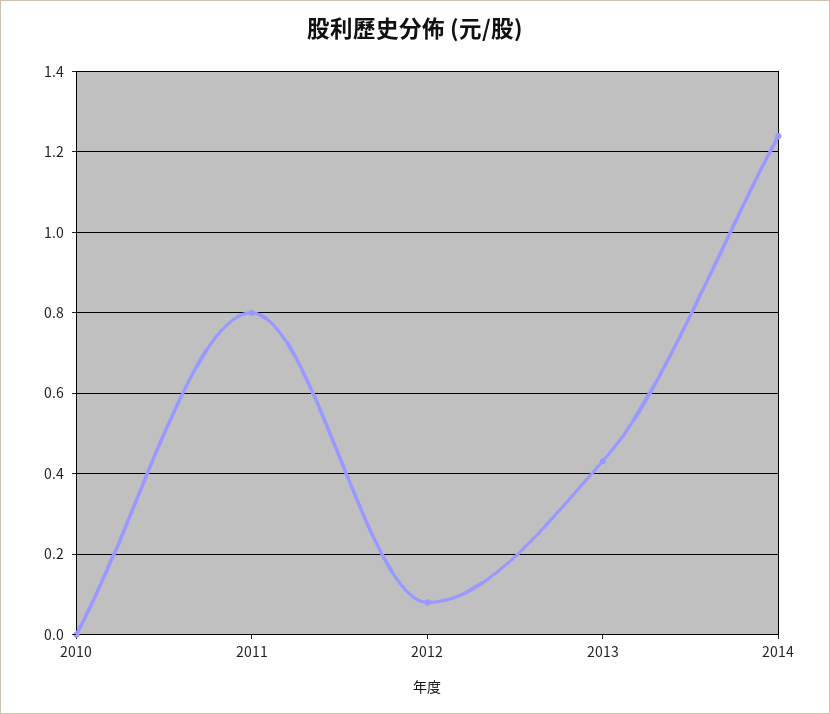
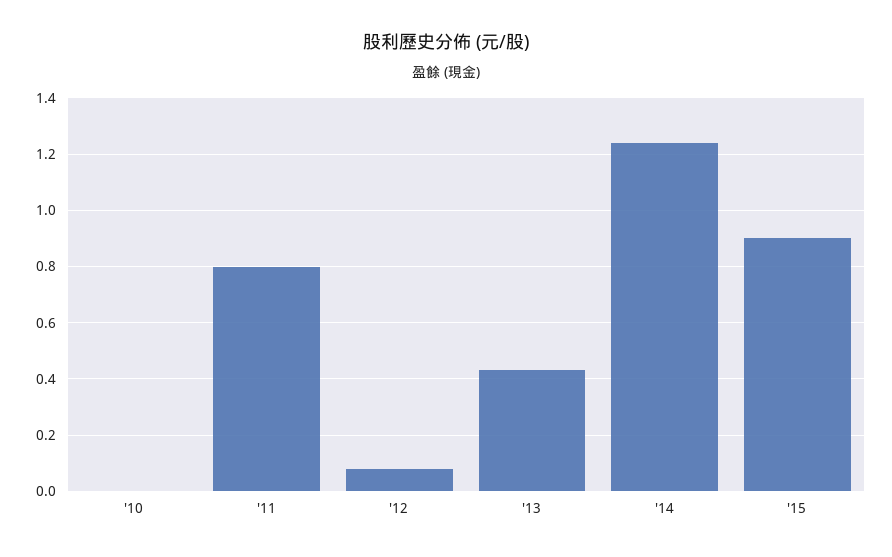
'15: none -> 0.9

